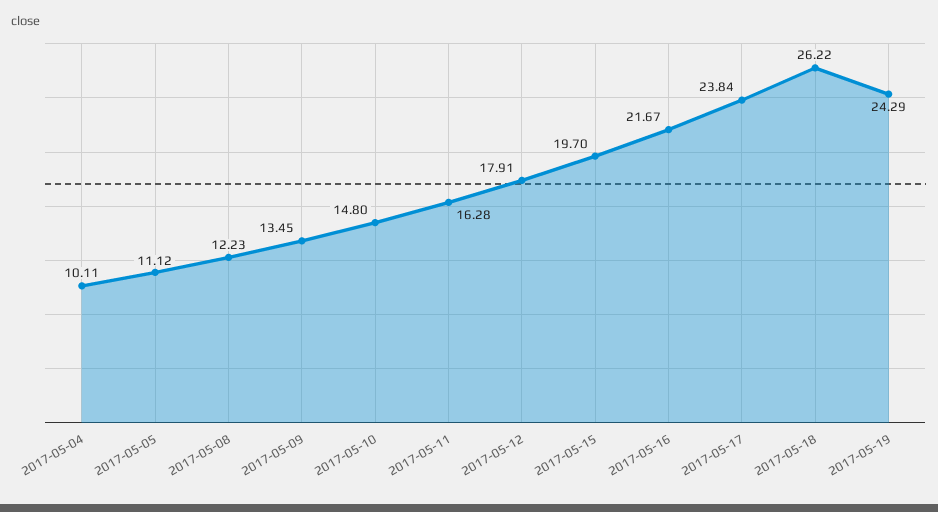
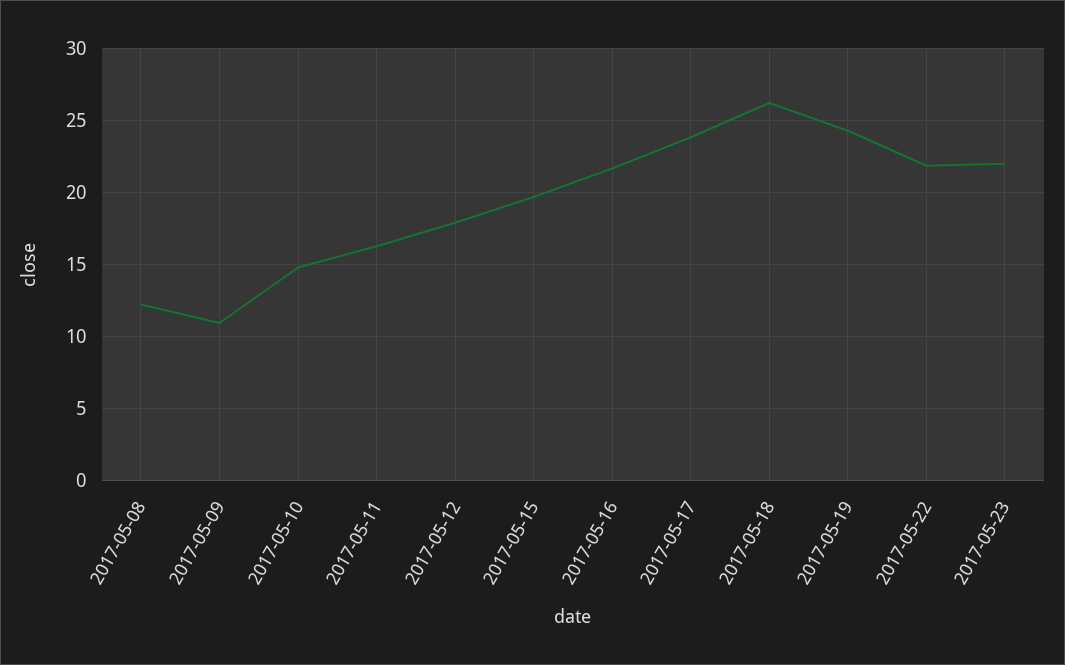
2017-05-04: 10.11 -> none
2017-05-05: 11.12 -> none
2017-05-09: 13.45 -> 11
2017-05-22: none -> 22
2017-05-23: none -> 22

